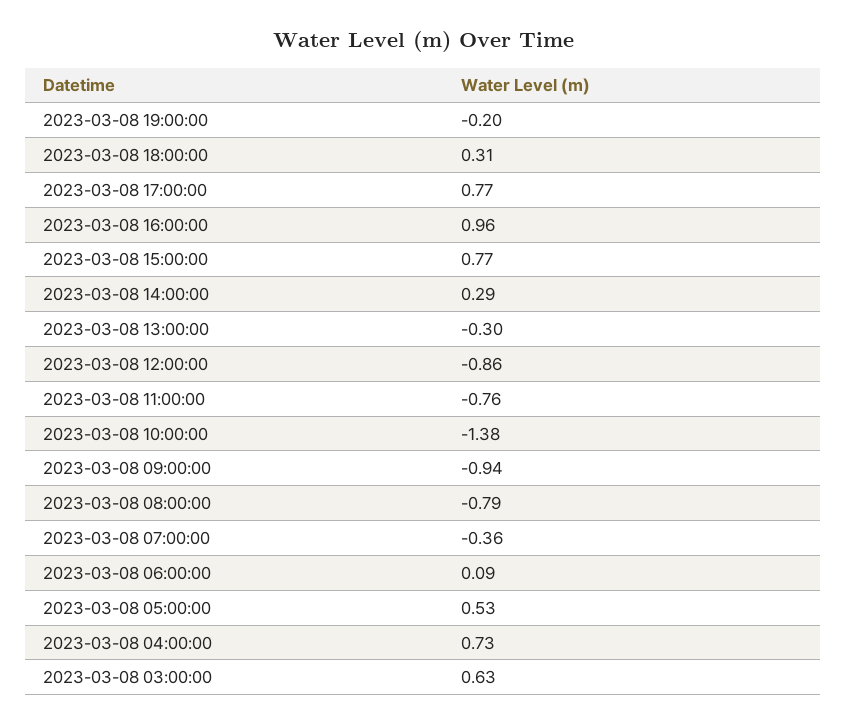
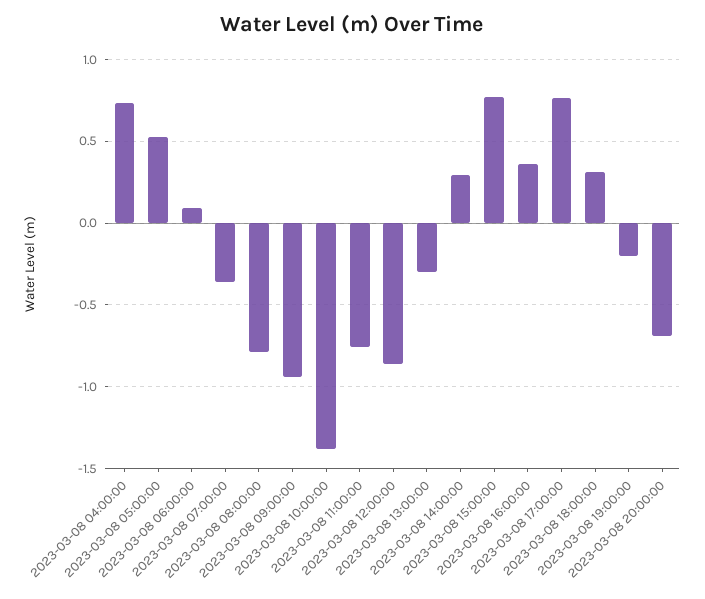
2023-03-08 16:00:00: 0.96 -> 0.35
2023-03-08 03:00:00: 0.63 -> none
2023-03-08 20:00:00: none -> -0.7

